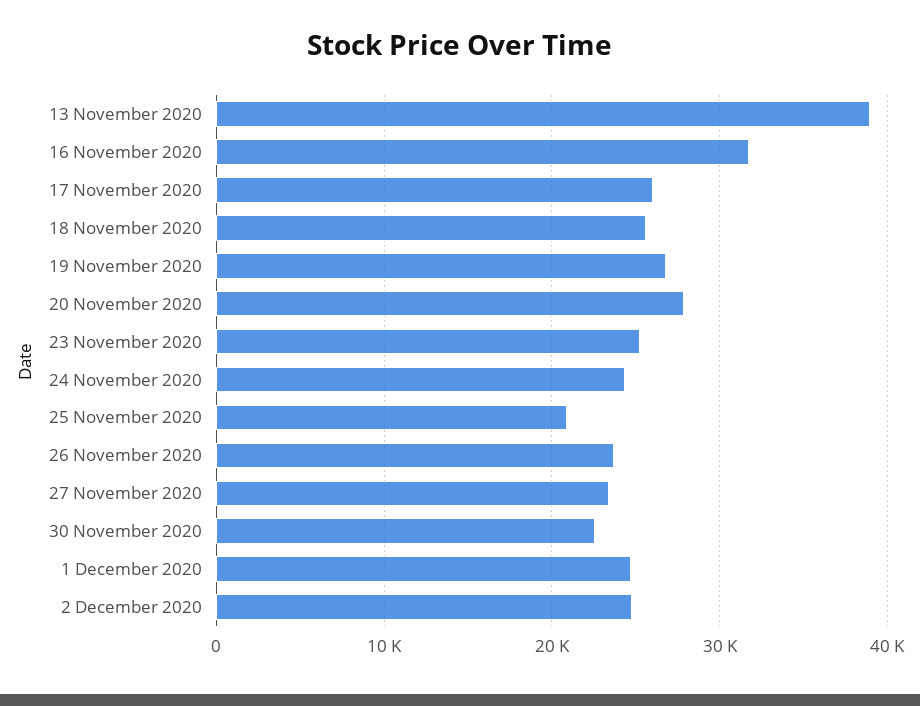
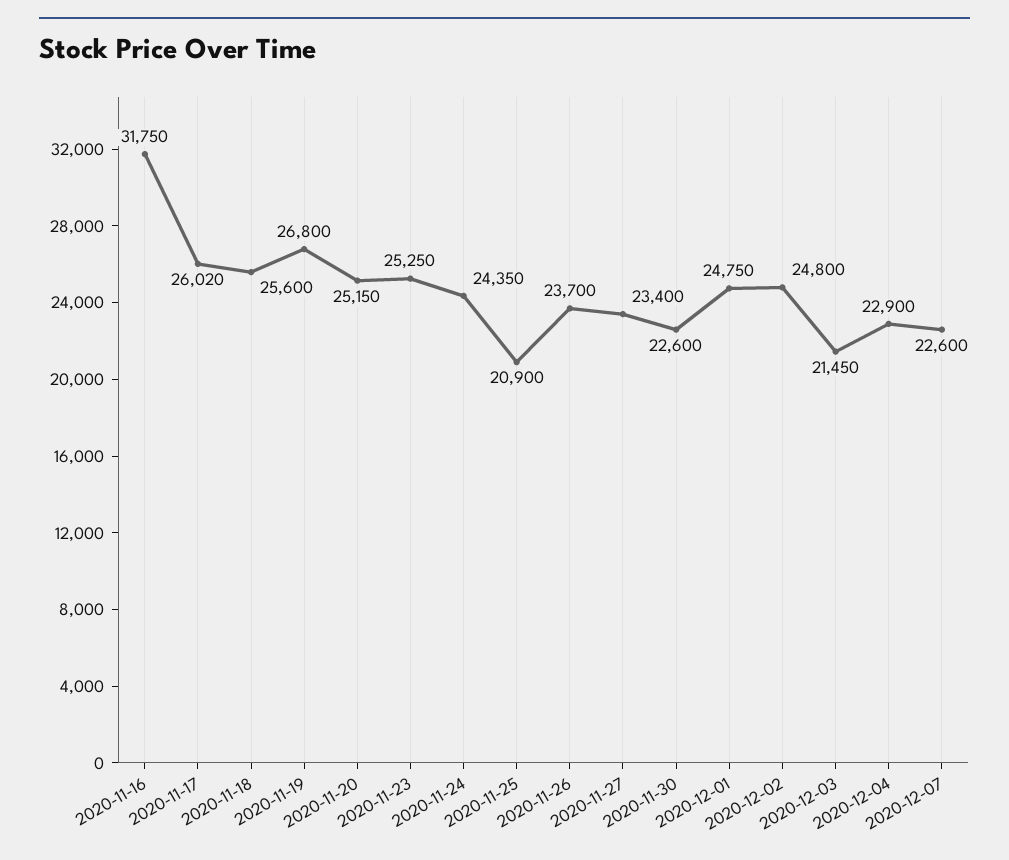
13 November 2020: 39000 -> none
20 November 2020: 28000 -> 25150
2020-12-03: none -> 21450
2020-12-04: none -> 22900
2020-12-07: none -> 22600

